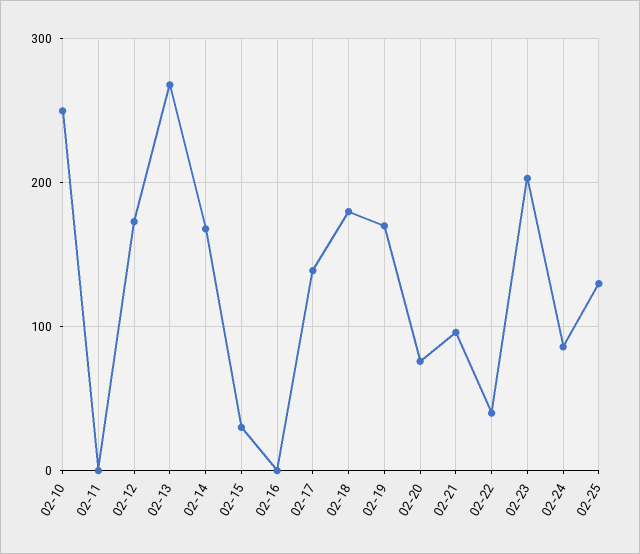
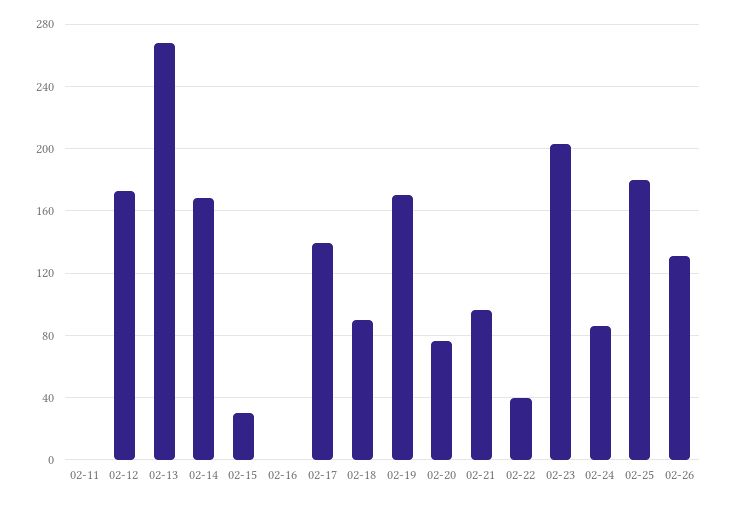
02-10: 250 -> none
02-18: 180 -> 90
02-25: 130 -> 180
02-26: none -> 130

